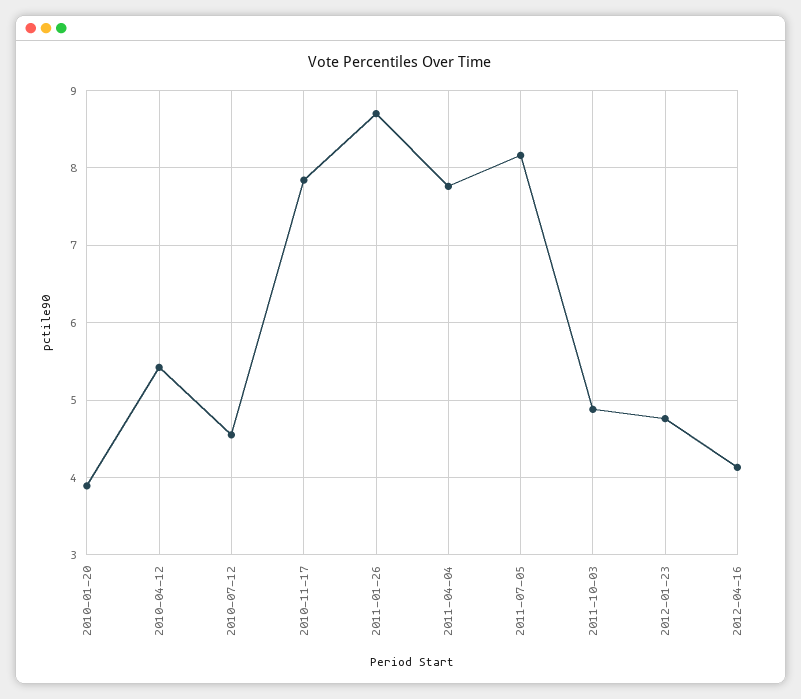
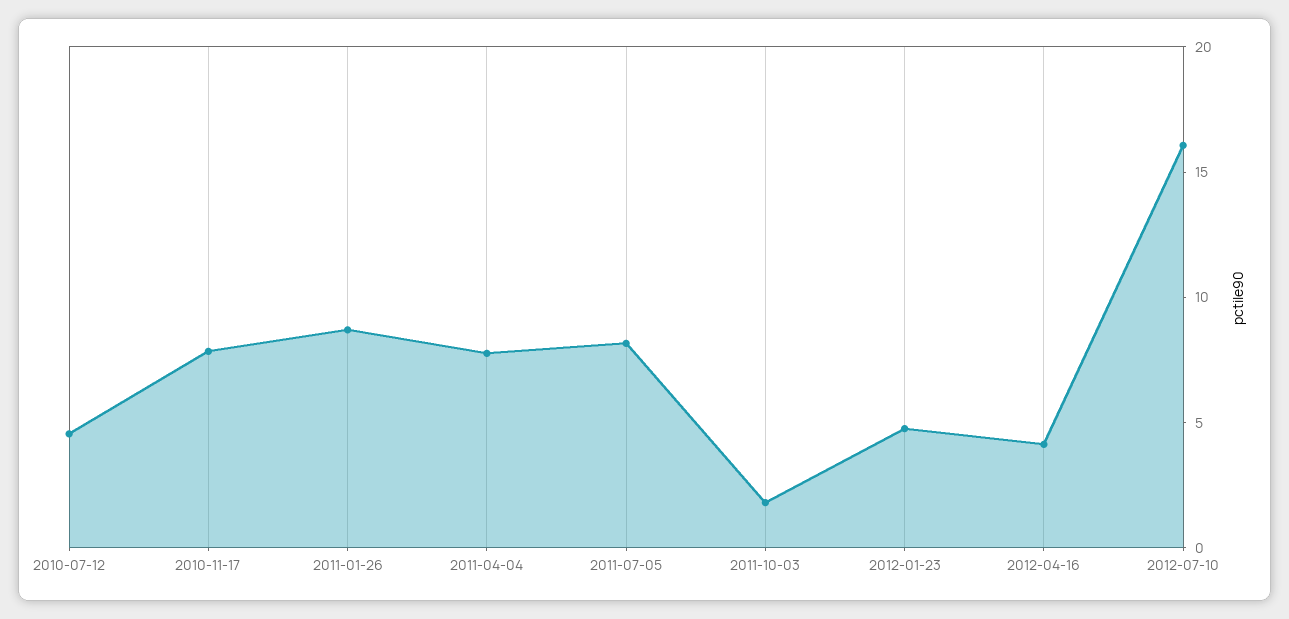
2010-01-20: 3.9 -> none
2010-04-12: 5.4 -> none
2011-10-03: 4.9 -> 2
2012-07-10: none -> 16

